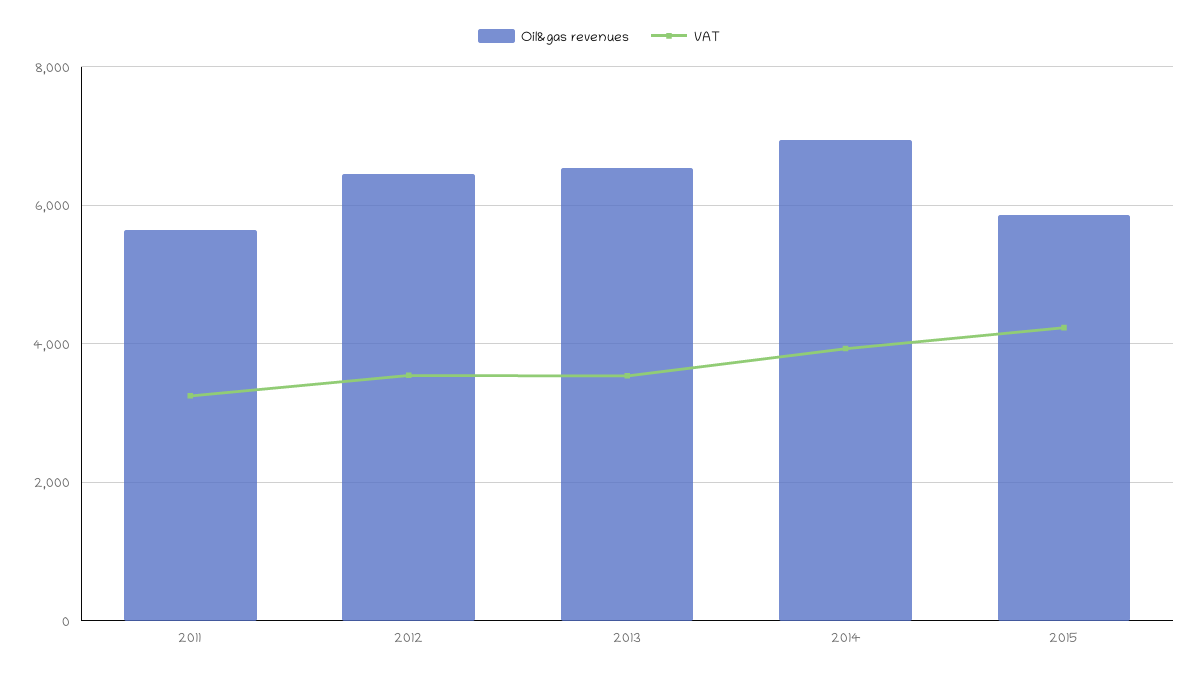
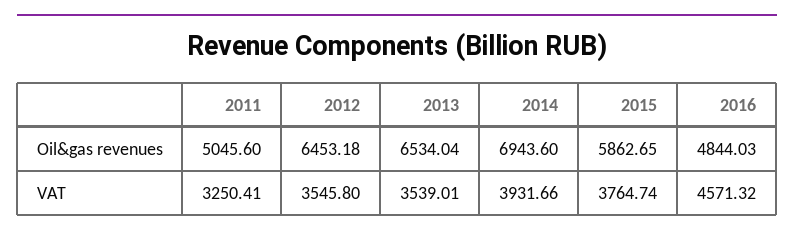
Oil&gas revenues, 2011: 5600 -> 5045.6
VAT, 2015: 4200 -> 3764.74
Oil&gas revenues, 2016: none -> 4844.03
VAT, 2016: none -> 4571.32

